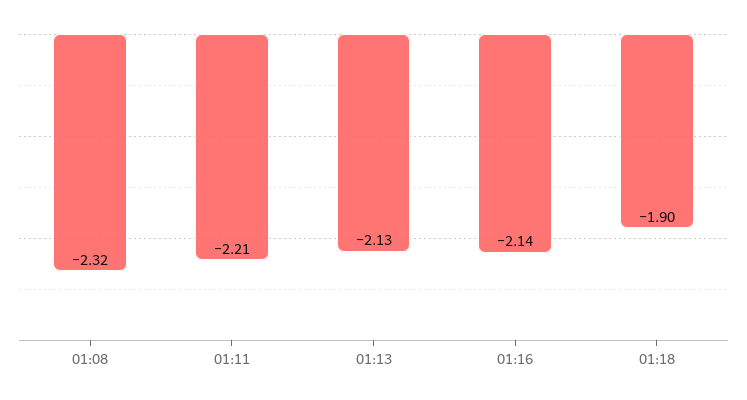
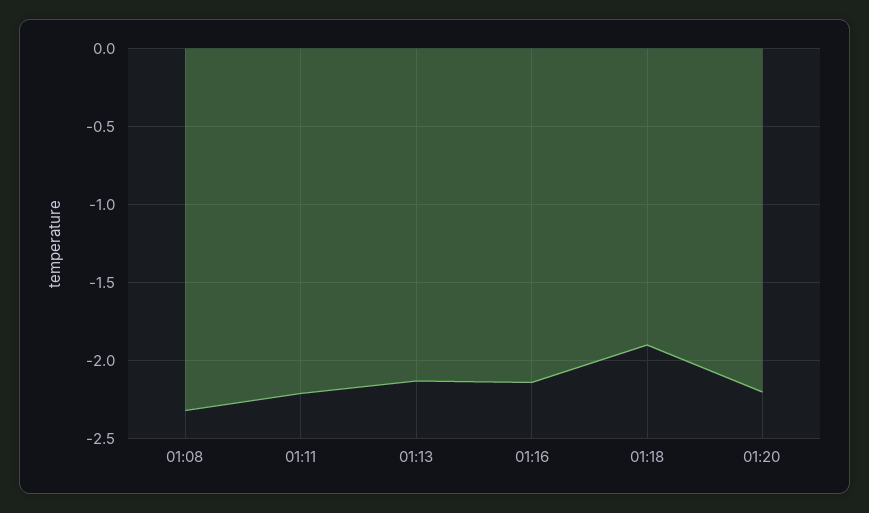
01:20: none -> -2.2

